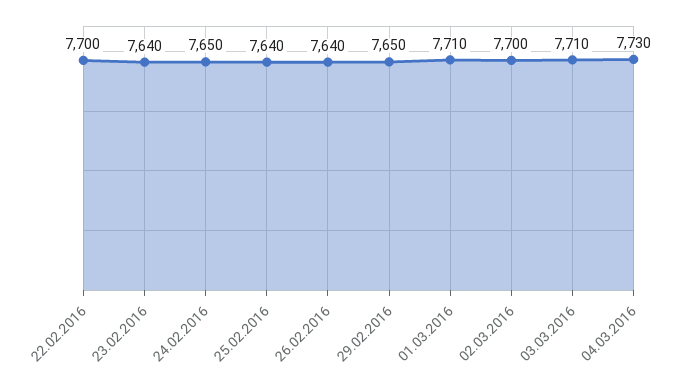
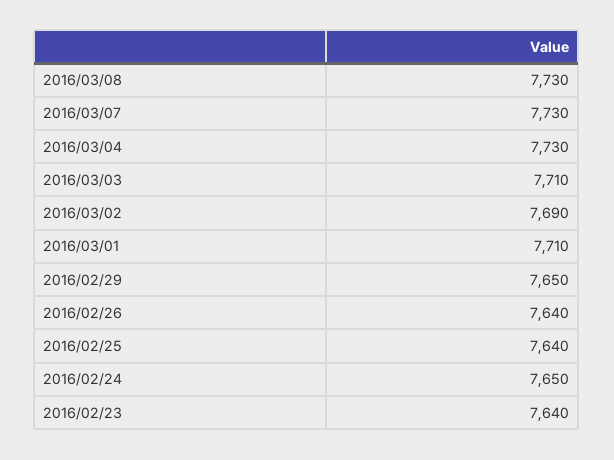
22.02.2016: 7700 -> none
02.03.2016: 7700 -> 7690
2016/03/08: none -> 7730
2016/03/07: none -> 7730

